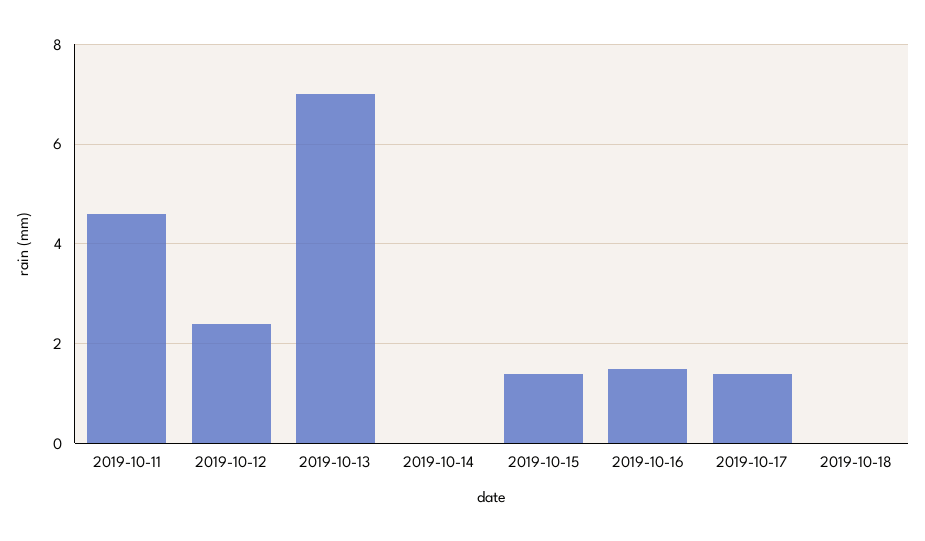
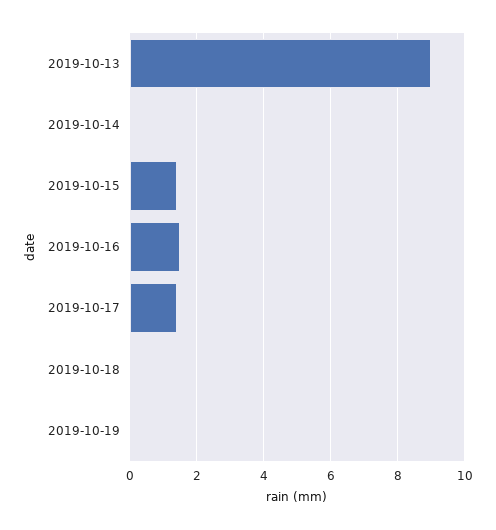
2019-10-11: 4.5 -> none
2019-10-12: 2.5 -> none
2019-10-13: 7 -> 9
2019-10-19: none -> 0

